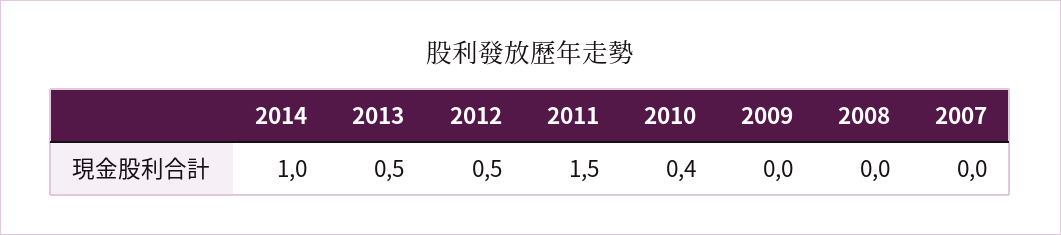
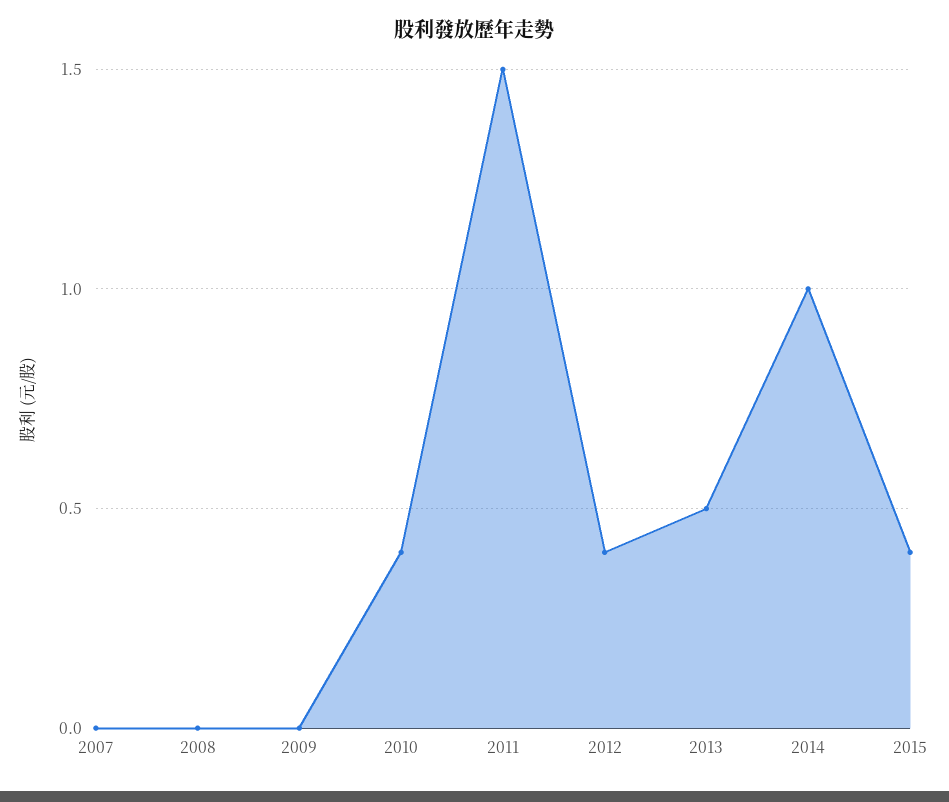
2012: 0.5 -> 0.4
2015: none -> 0.4

